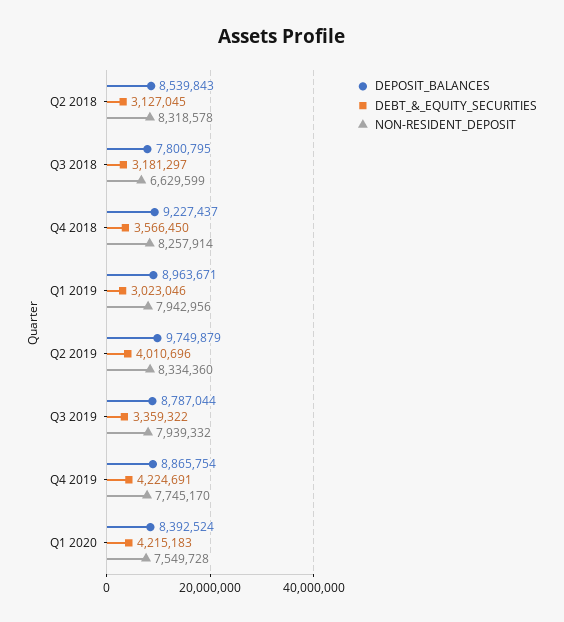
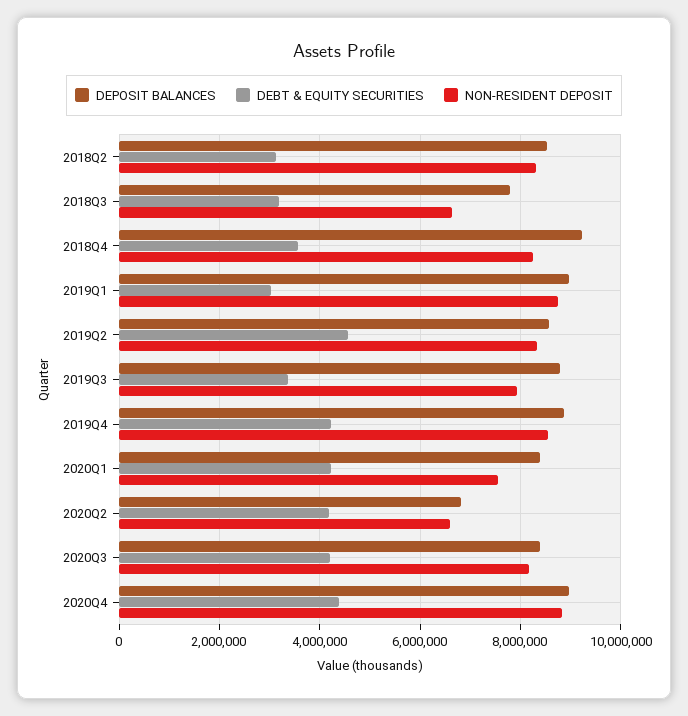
NON-RESIDENT_DEPOSIT, Q1 2019: 7942956 -> 8800000
DEPOSIT_BALANCES, Q2 2019: 9749879 -> 8600000
DEBT_&_EQUITY_SECURITIES, Q2 2019: 4010696 -> 4600000
NON-RESIDENT_DEPOSIT, Q4 2019: 7745170 -> 8600000
DEPOSIT_BALANCES, 2020Q2: none -> 6800000
DEBT_&_EQUITY_SECURITIES, 2020Q2: none -> 4200000
NON-RESIDENT_DEPOSIT, 2020Q2: none -> 6600000
DEPOSIT_BALANCES, 2020Q3: none -> 8400000
DEBT_&_EQUITY_SECURITIES, 2020Q3: none -> 4200000
NON-RESIDENT_DEPOSIT, 2020Q3: none -> 8200000
DEPOSIT_BALANCES, 2020Q4: none -> 9000000
DEBT_&_EQUITY_SECURITIES, 2020Q4: none -> 4400000
NON-RESIDENT_DEPOSIT, 2020Q4: none -> 8800000

